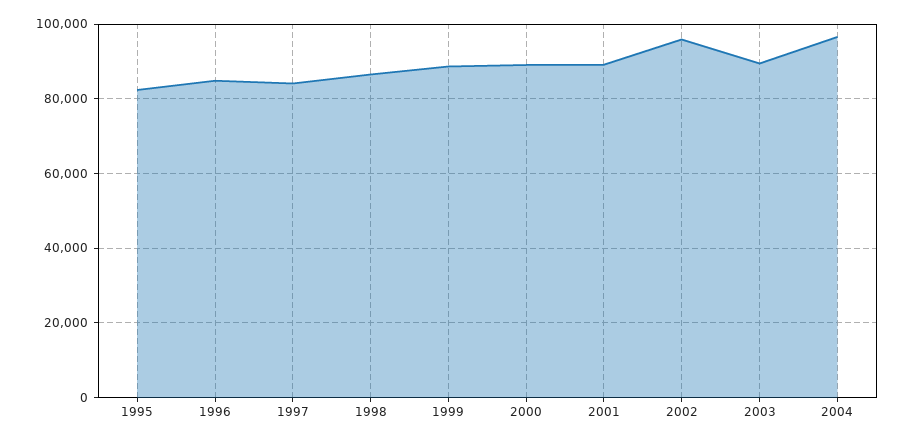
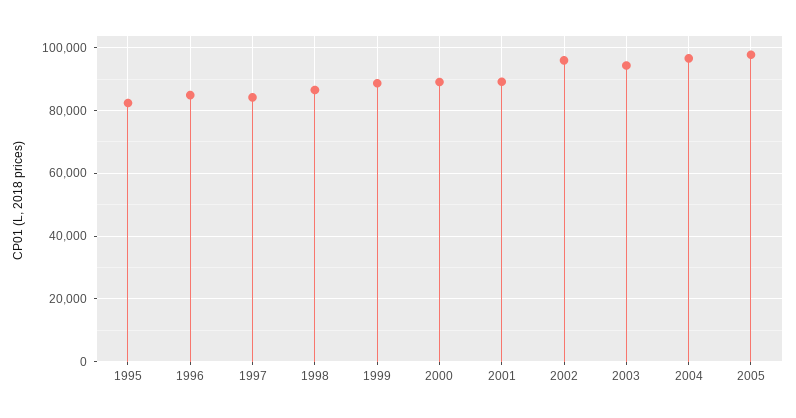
2003: 90000 -> 94000
2005: none -> 98000

